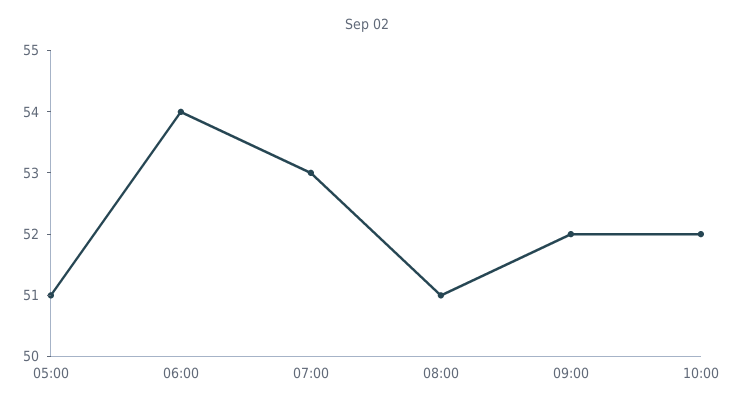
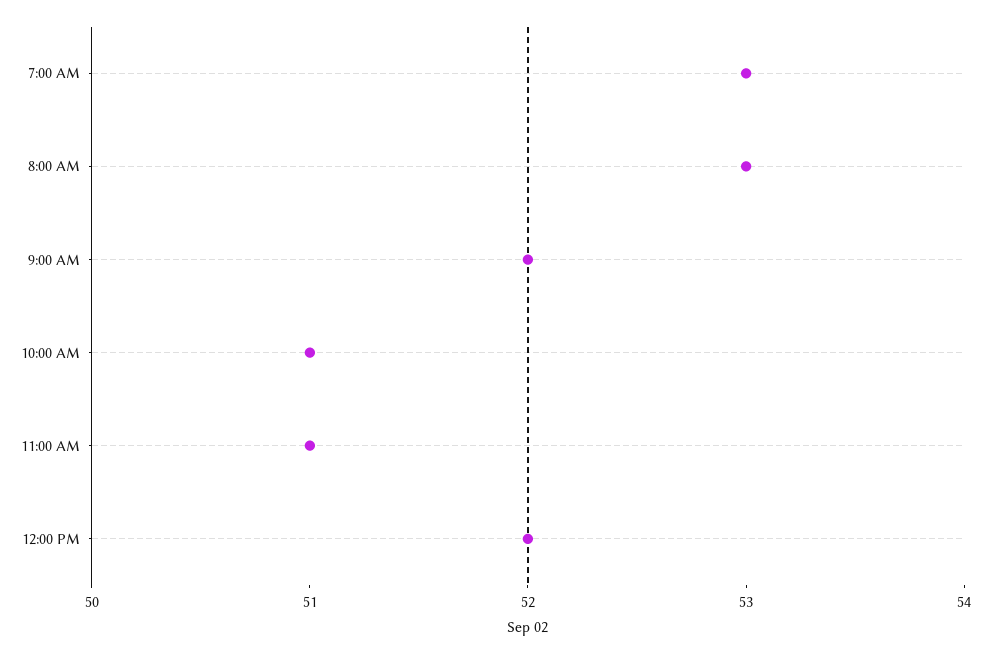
05:00: 51 -> none
06:00: 54 -> none
08:00: 51 -> 53
10:00: 52 -> 51
11:00 AM: none -> 51
12:00 PM: none -> 52

